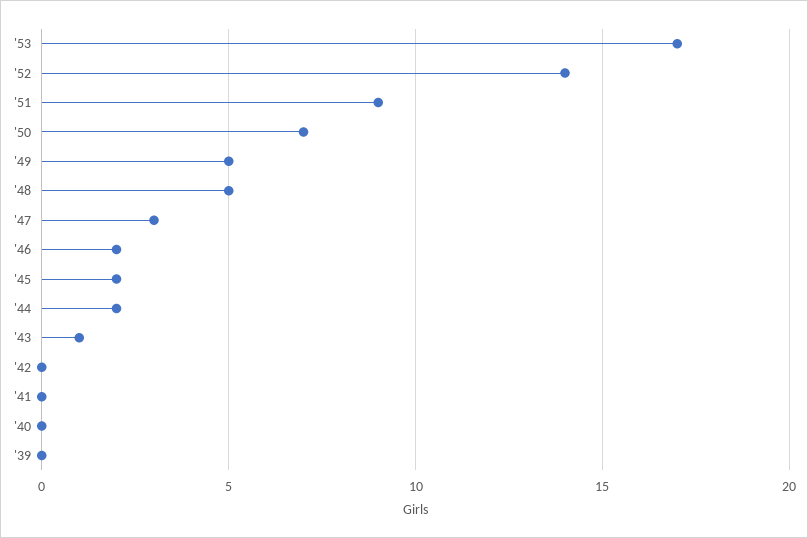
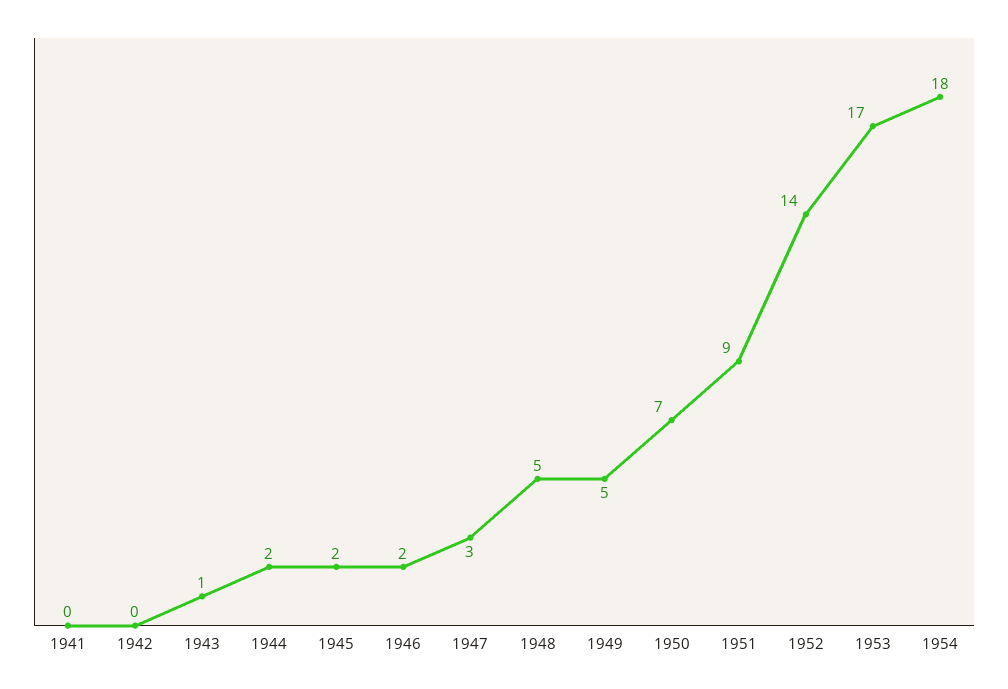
'40: 0 -> none
'39: 0 -> none
1954: none -> 18

